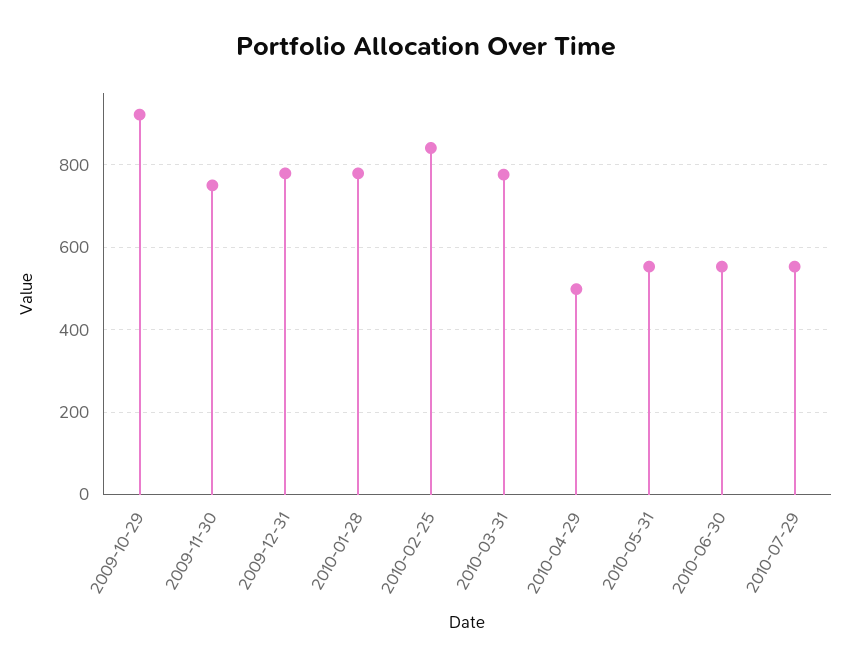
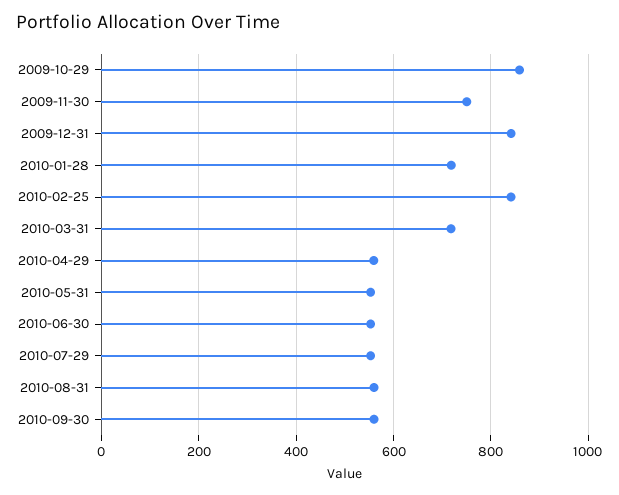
2009-10-29: 920 -> 860
2009-12-31: 780 -> 840
2010-01-28: 780 -> 720
2010-03-31: 780 -> 720
2010-04-29: 500 -> 560
2010-08-31: none -> 560
2010-09-30: none -> 560

